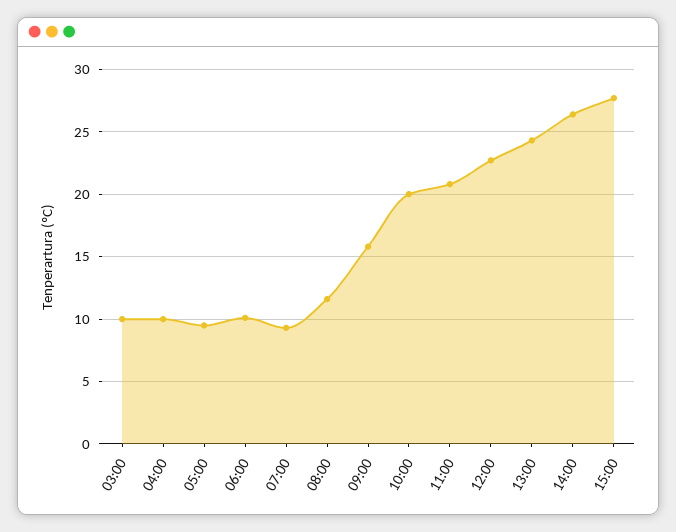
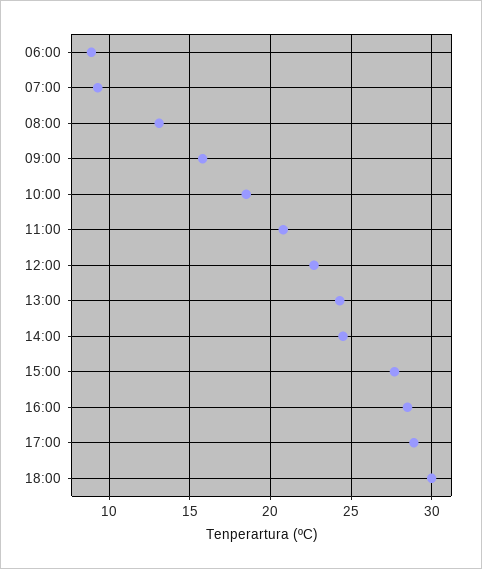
03:00: 10 -> none
04:00: 10 -> none
05:00: 9.5 -> none
06:00: 10 -> 9
08:00: 11.5 -> 13
10:00: 20 -> 18.5
14:00: 26.5 -> 24.5
16:00: none -> 28.5
17:00: none -> 29
18:00: none -> 30

